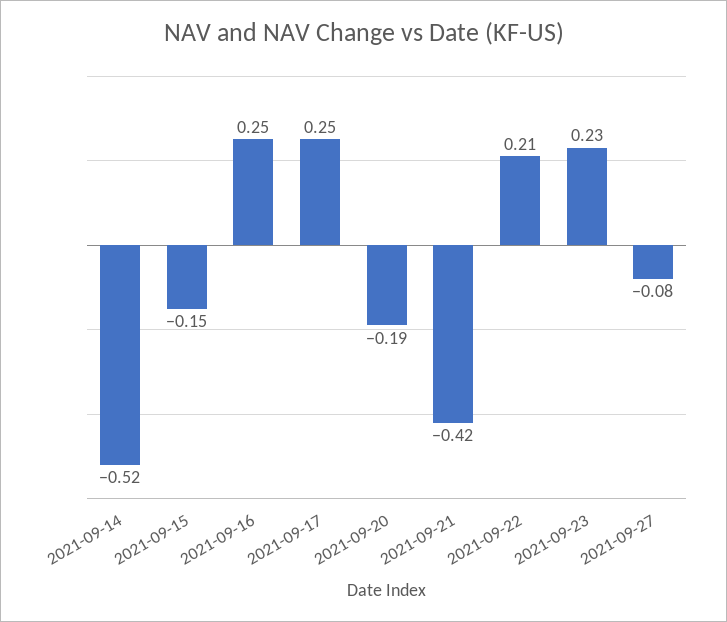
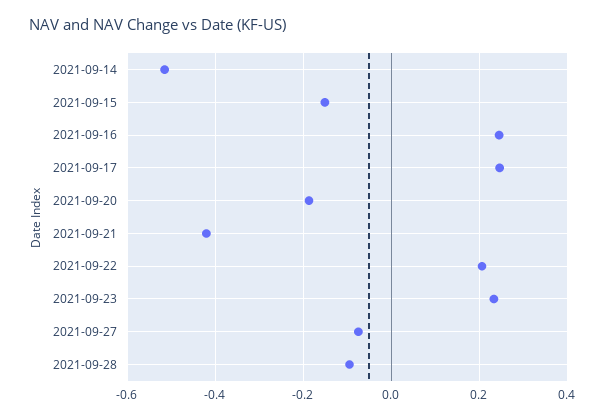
2021-09-28: none -> -0.1

